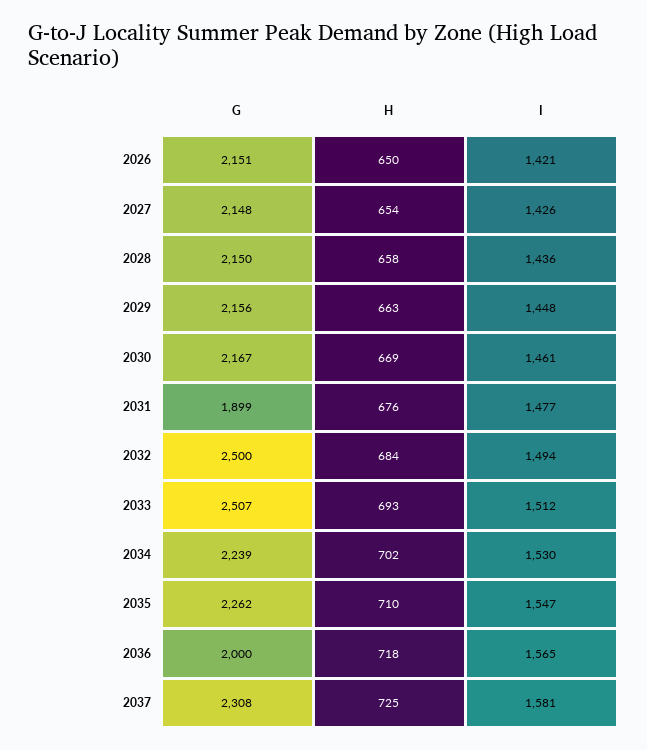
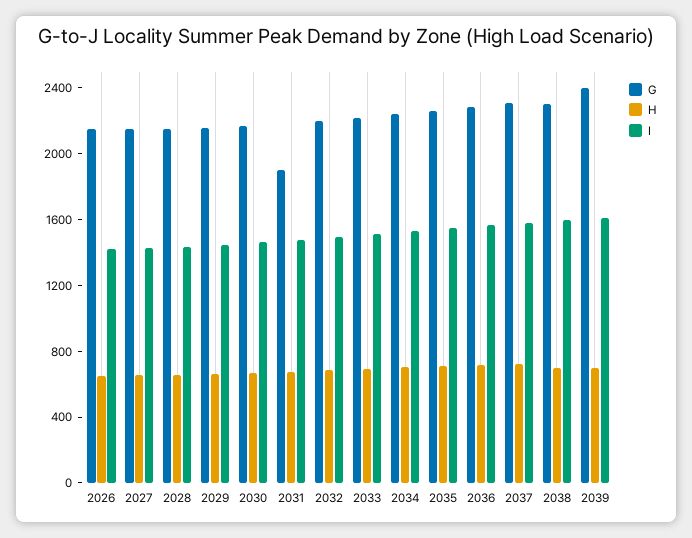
G, 2032: 2500 -> 2200
G, 2033: 2507 -> 2200
G, 2036: 2000 -> 2300
G, 2038: none -> 2300
H, 2038: none -> 700
I, 2038: none -> 1600
G, 2039: none -> 2400
H, 2039: none -> 700
I, 2039: none -> 1600

